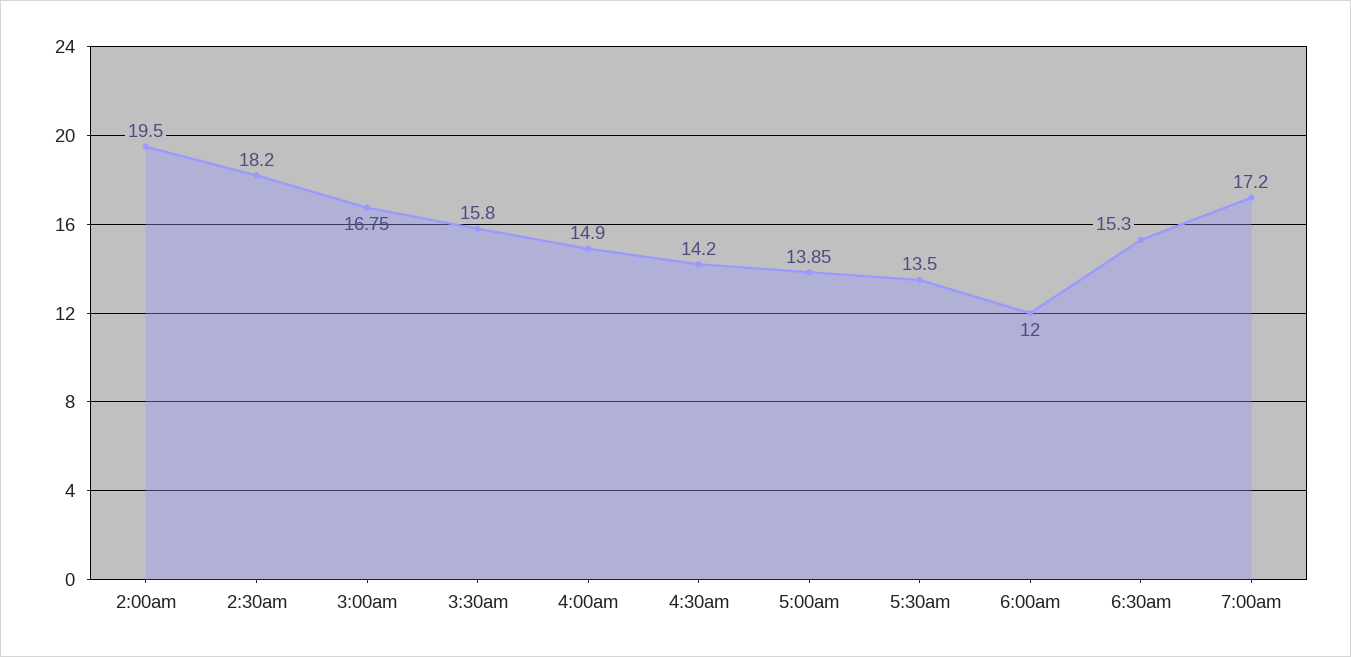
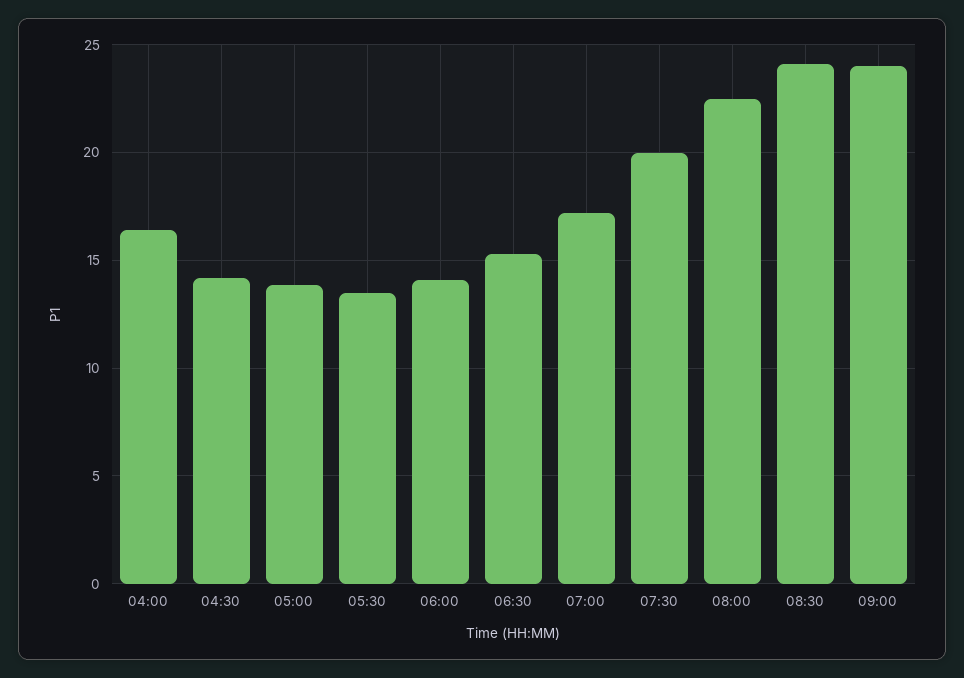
2:00am: 19.5 -> none
2:30am: 18.2 -> none
3:00am: 16.75 -> none
3:30am: 15.8 -> none
4:00am: 14.9 -> 16.5
6:00am: 12 -> 14
07:30: none -> 20
08:00: none -> 22.5
08:30: none -> 24
09:00: none -> 24

